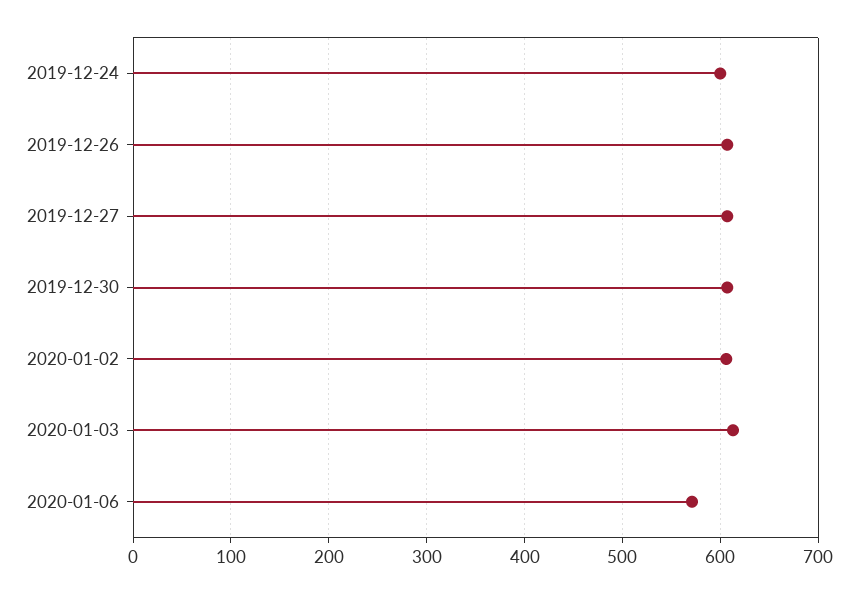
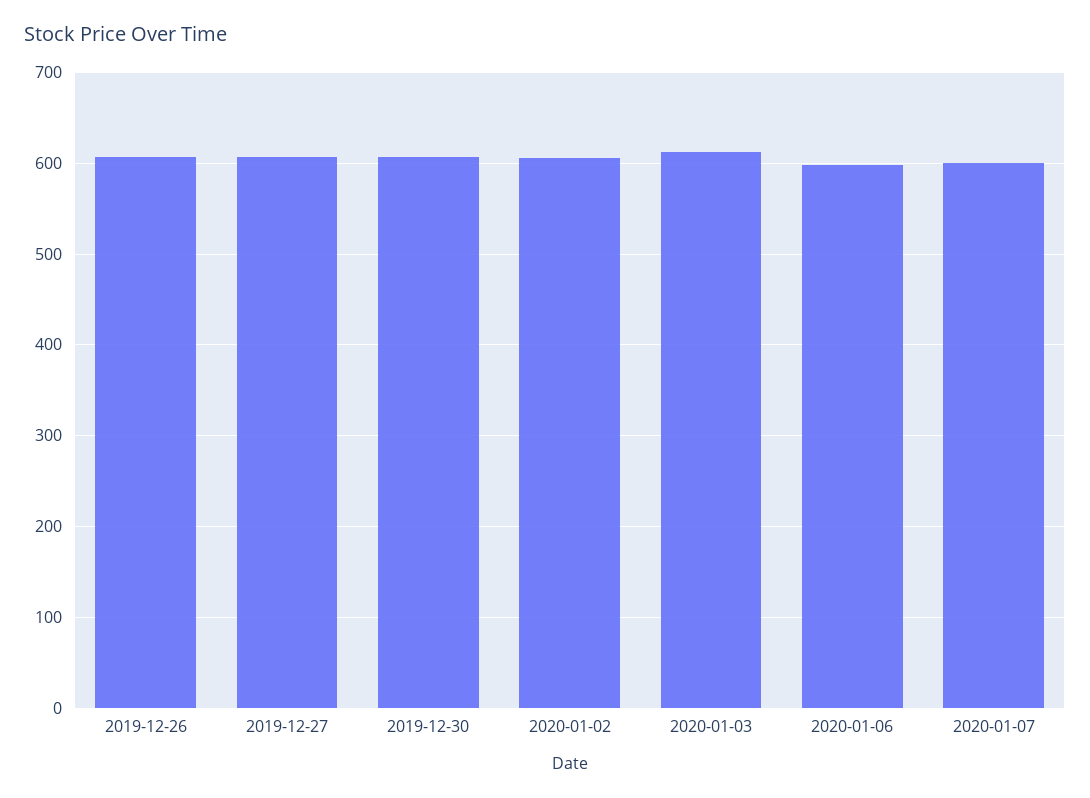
2019-12-24: 600 -> none
2020-01-06: 570 -> 600
2020-01-07: none -> 600

